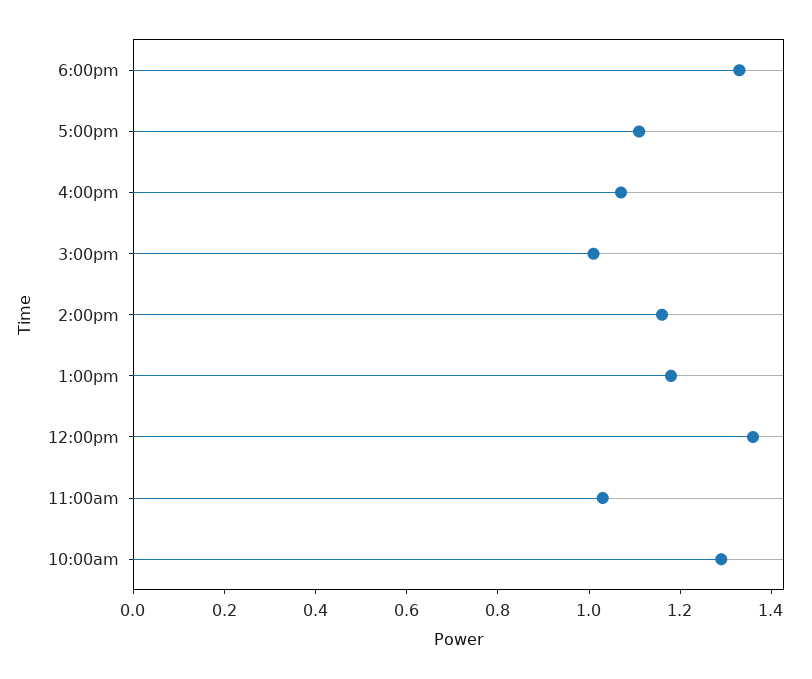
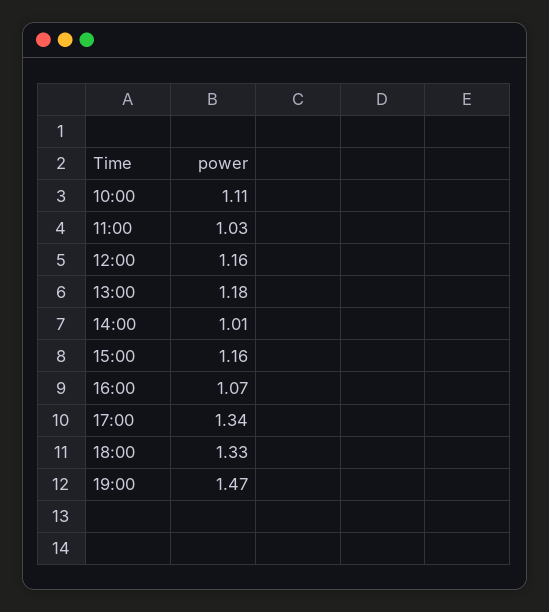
5:00pm: 1.1 -> 1.34
3:00pm: 1 -> 1.16
2:00pm: 1.15 -> 1.01
12:00pm: 1.35 -> 1.16
10:00am: 1.3 -> 1.11
19:00: none -> 1.47

